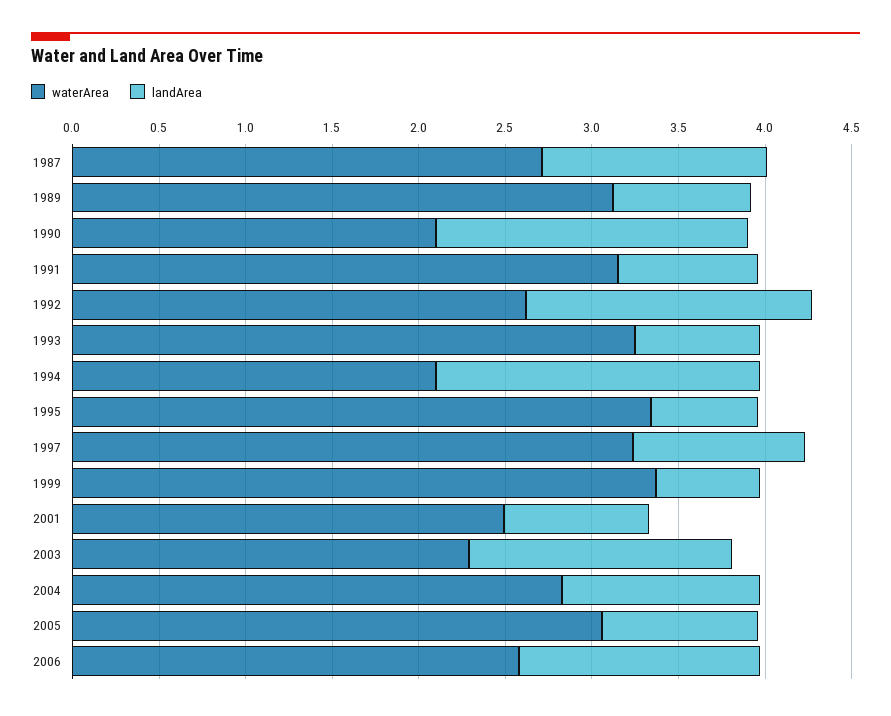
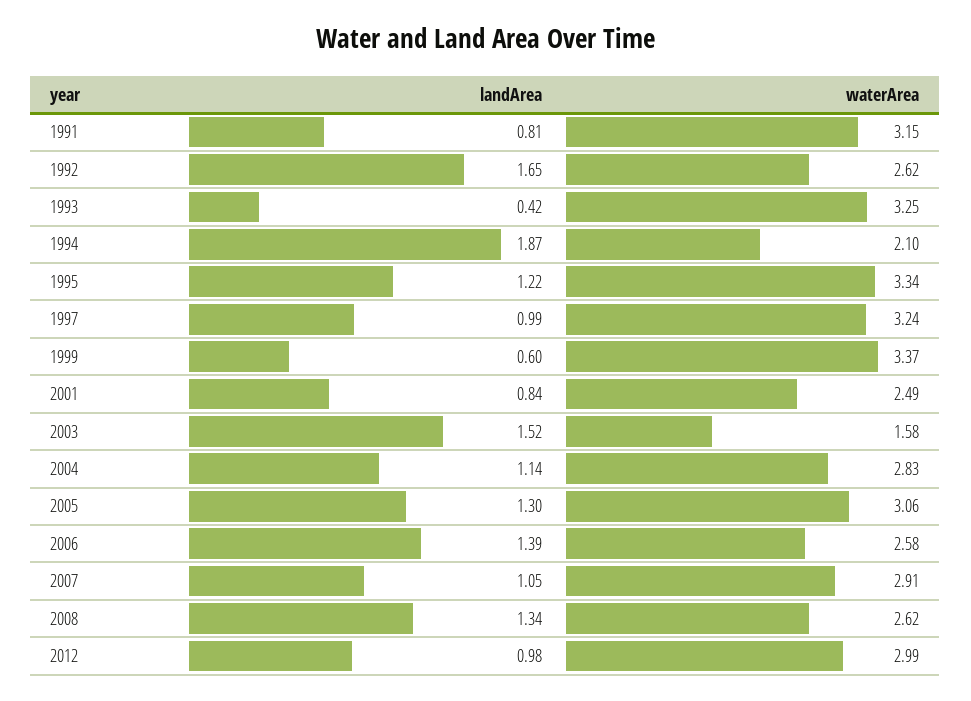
waterArea, 1987: 2.7 -> none
landArea, 1987: 1.3 -> none
waterArea, 1989: 3.1 -> none
landArea, 1989: 0.8 -> none
waterArea, 1990: 2.1 -> none
landArea, 1990: 1.8 -> none
landArea, 1993: 0.7 -> 0.42
landArea, 1995: 0.6 -> 1.22
waterArea, 2003: 2.3 -> 1.58
landArea, 2005: 0.9 -> 1.3
landArea, 2007: none -> 1.05
waterArea, 2007: none -> 2.91
landArea, 2008: none -> 1.34
waterArea, 2008: none -> 2.62
landArea, 2012: none -> 0.98
waterArea, 2012: none -> 2.99

